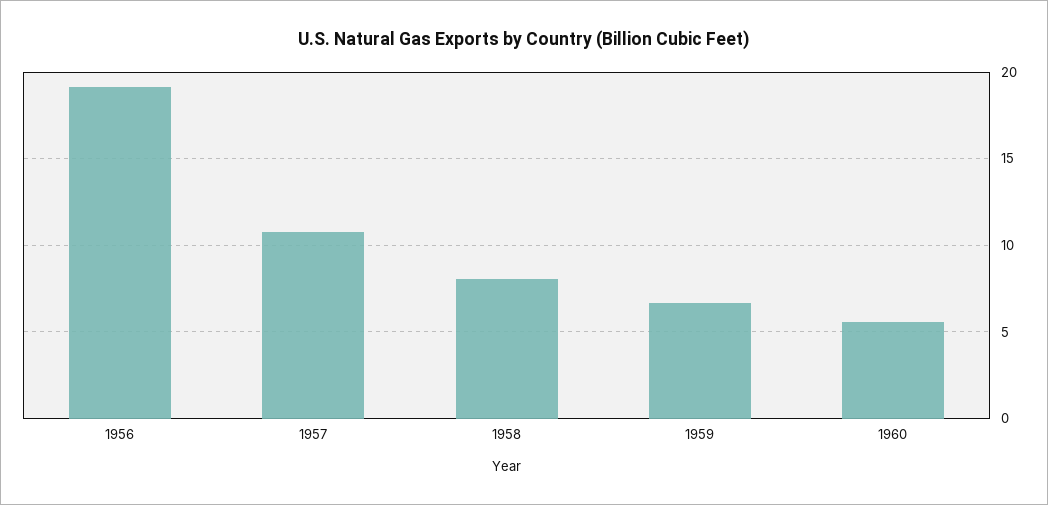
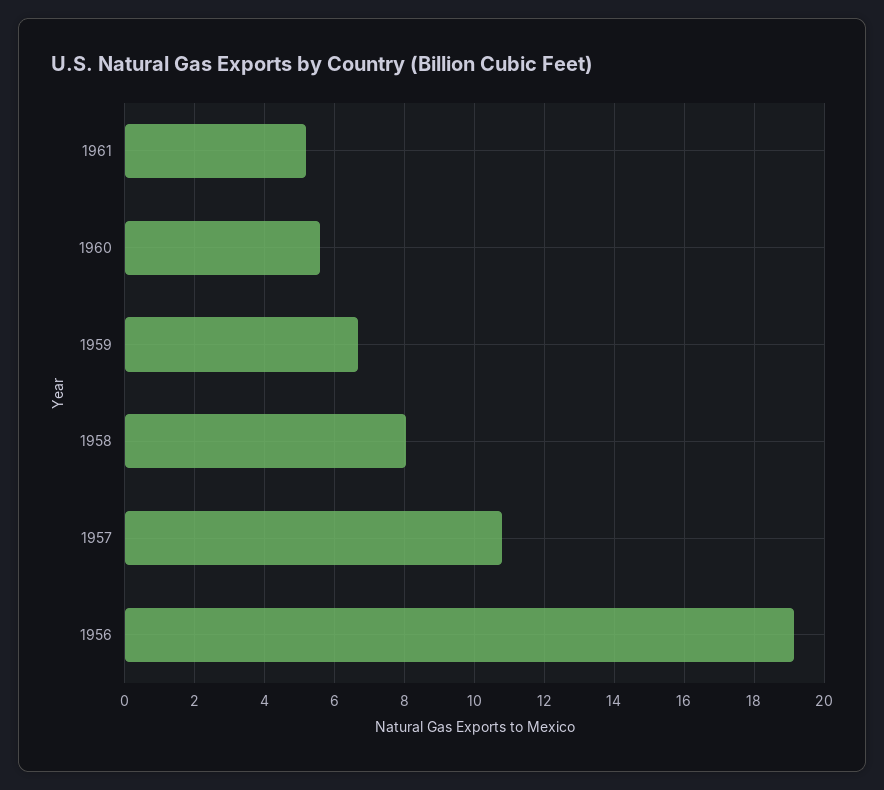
1961: none -> 5.2

